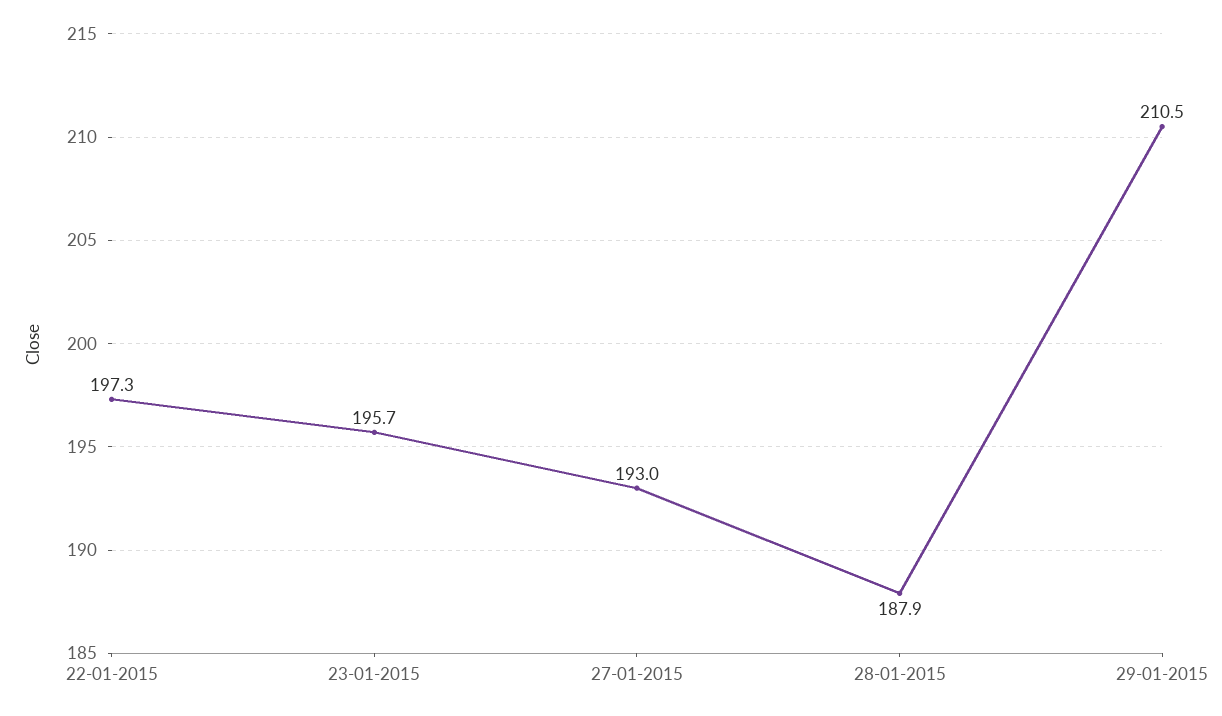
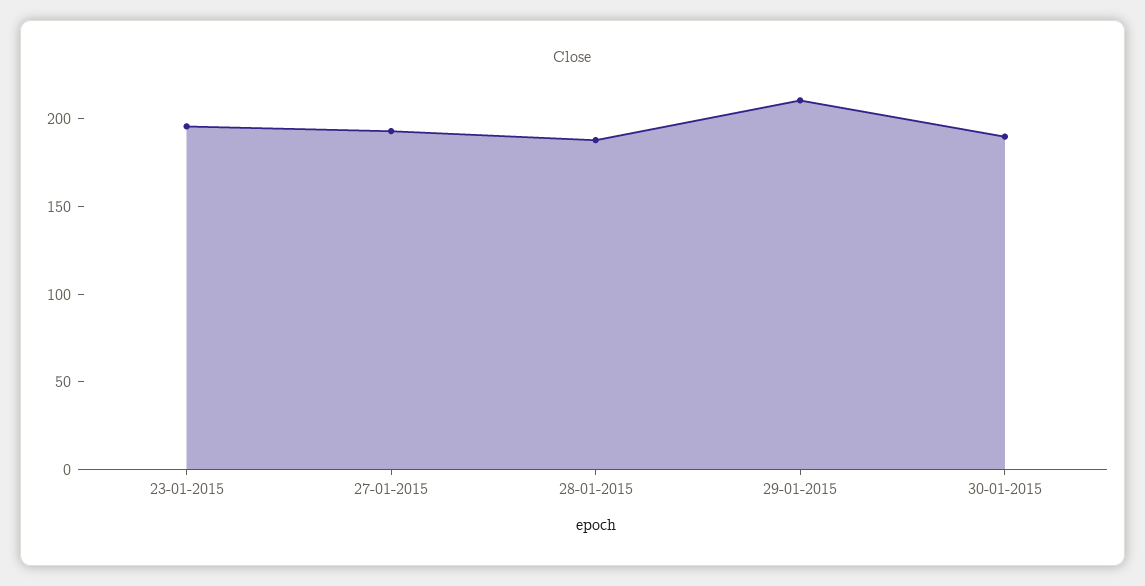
22-01-2015: 197.3 -> none
30-01-2015: none -> 190

